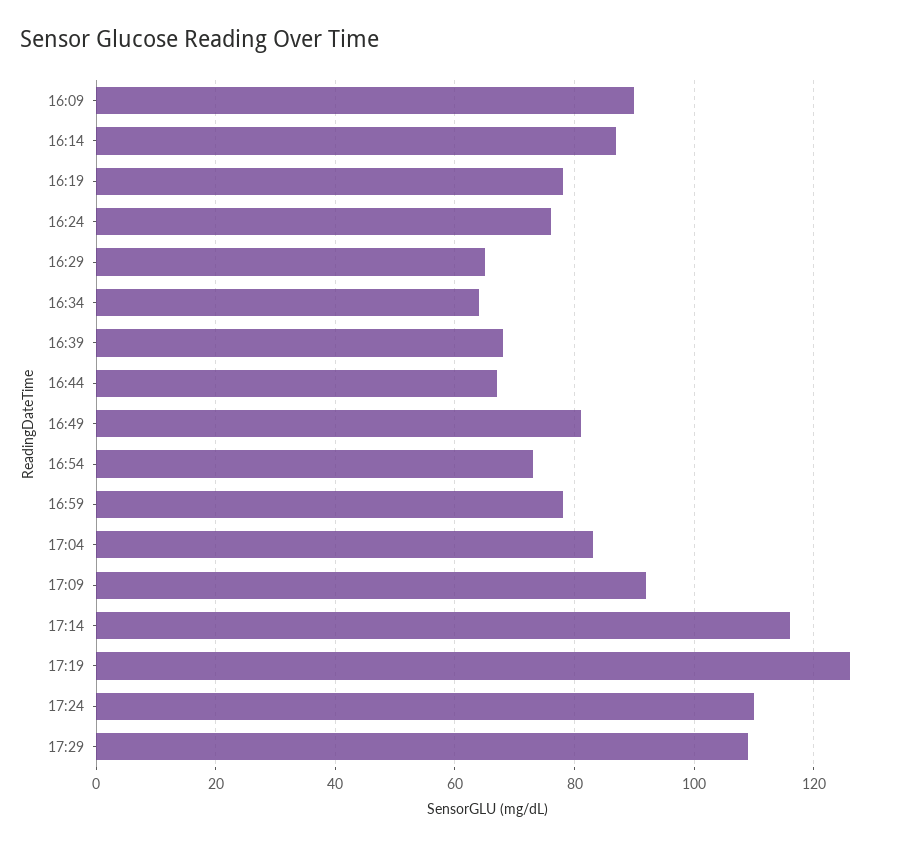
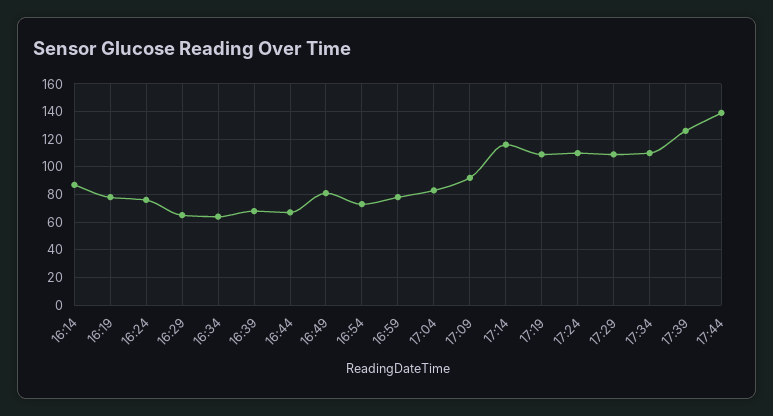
16:09: 90 -> none
17:19: 125 -> 110
17:34: none -> 110
17:39: none -> 125
17:44: none -> 140

